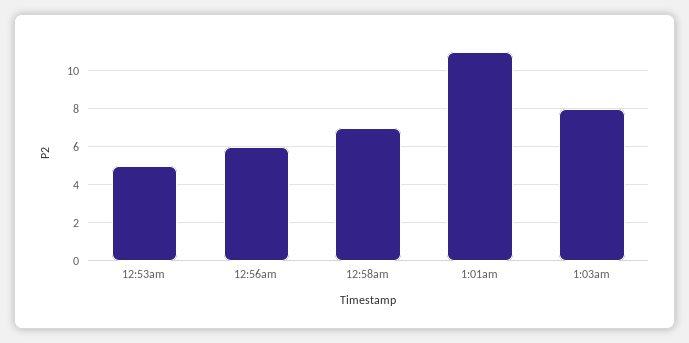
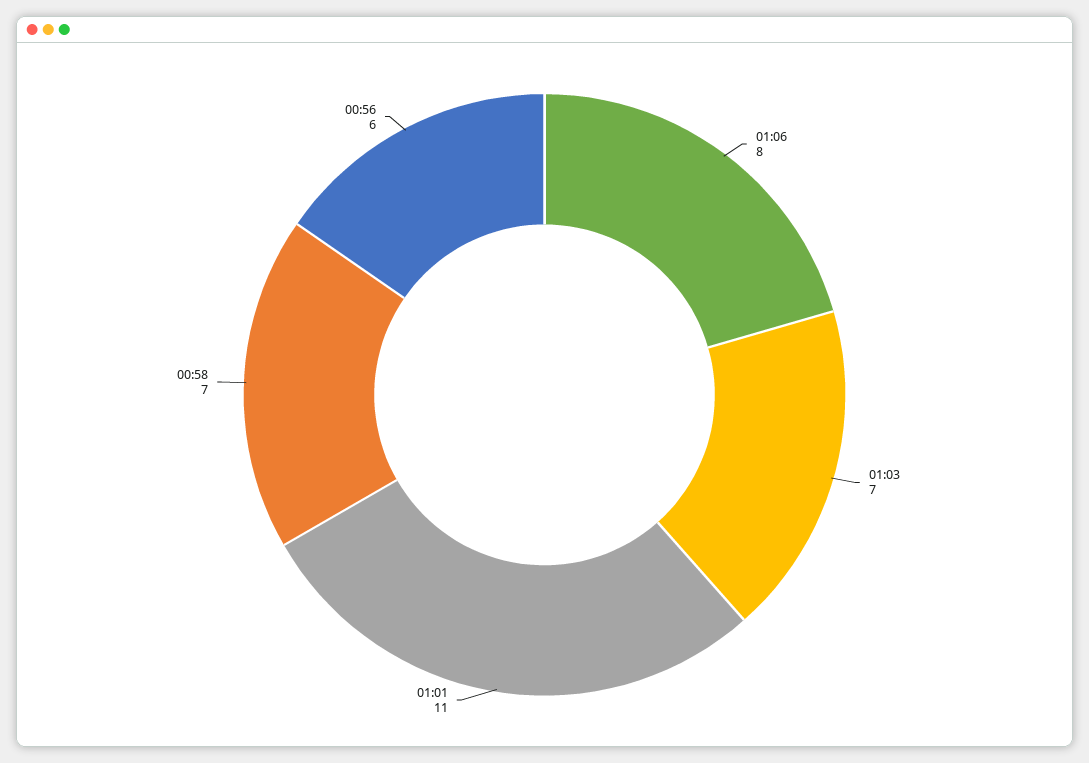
12:53am: 5 -> none
1:03am: 8 -> 7
01:06: none -> 8

